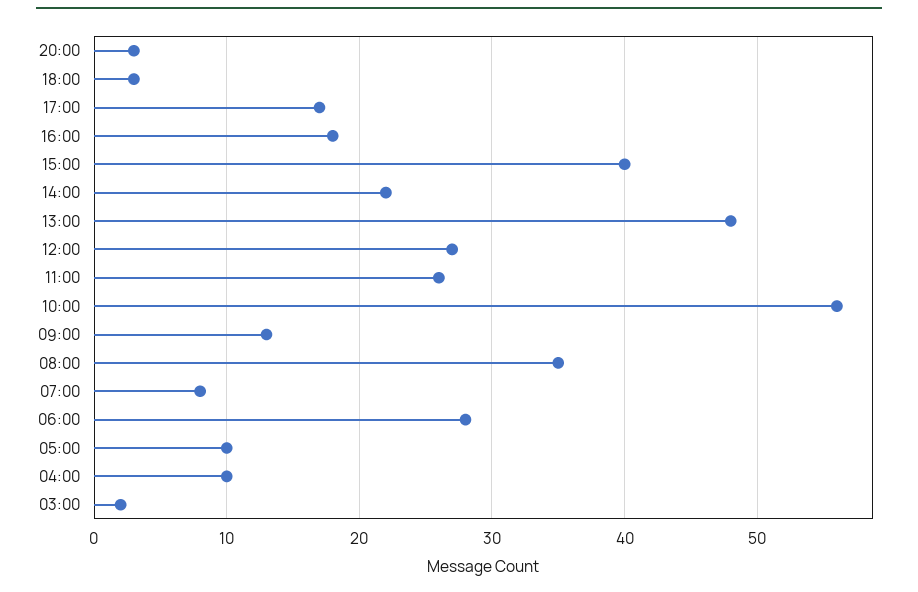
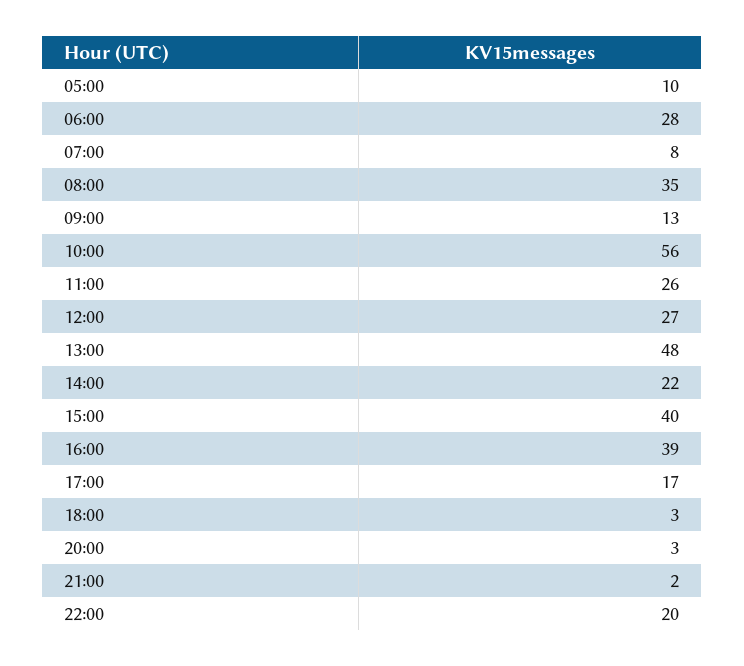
16:00: 18 -> 39
04:00: 10 -> none
03:00: 2 -> none
21:00: none -> 2
22:00: none -> 20

